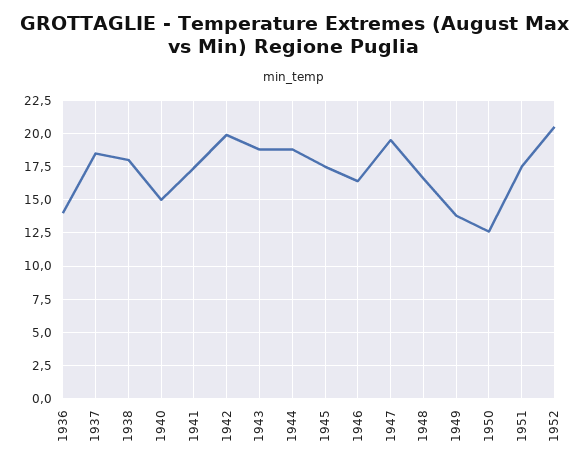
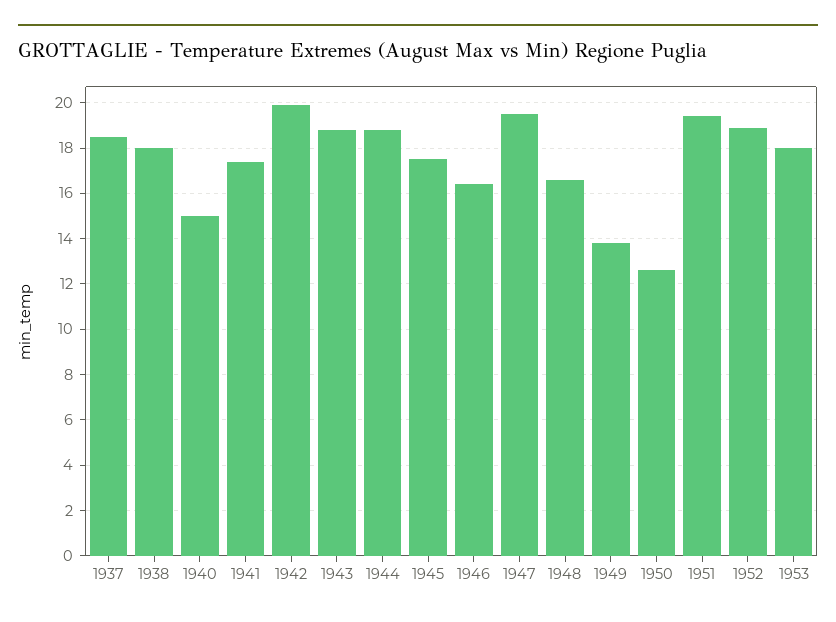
1936: 14 -> none
1951: 17.5 -> 19.5
1952: 20.5 -> 19
1953: none -> 18

